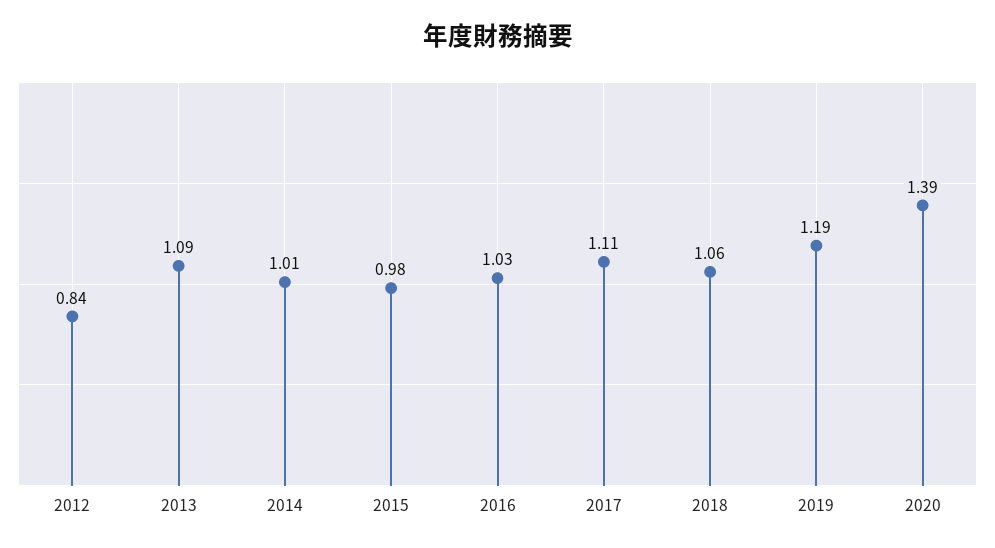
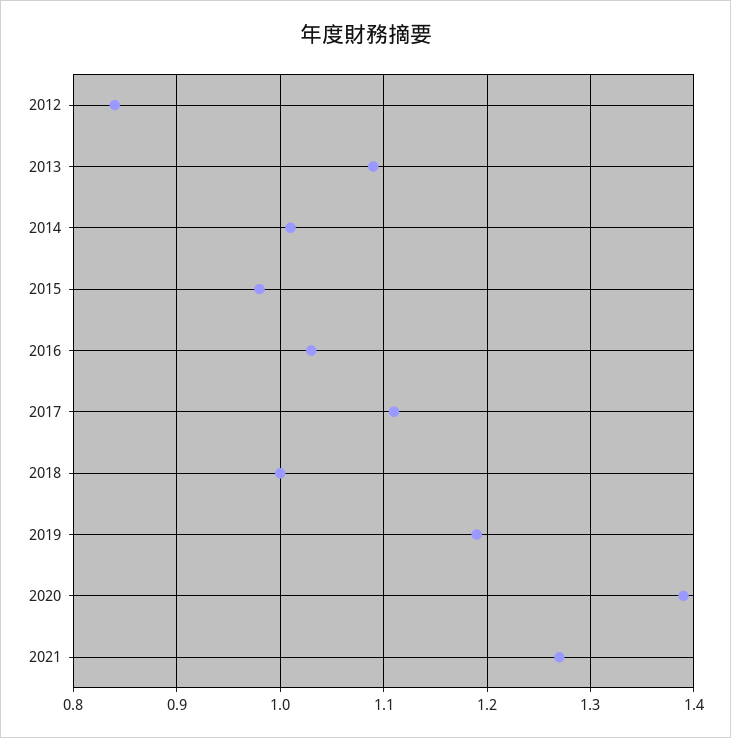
2018: 1.06 -> 1
2021: none -> 1.27

